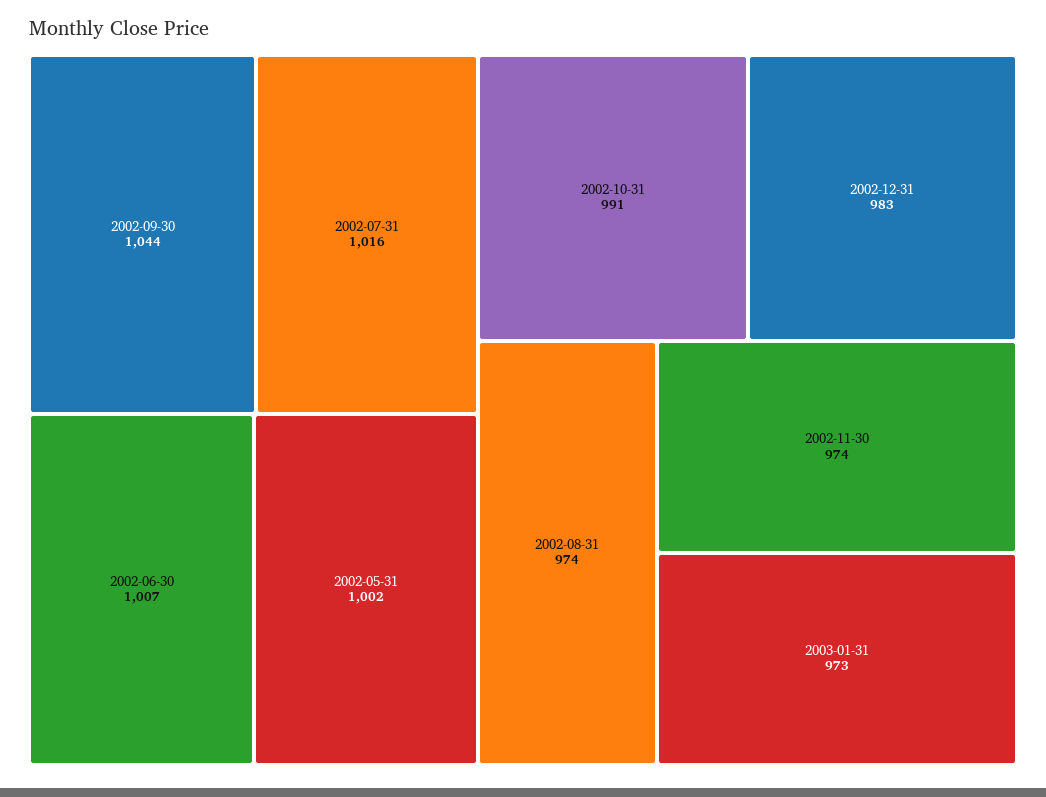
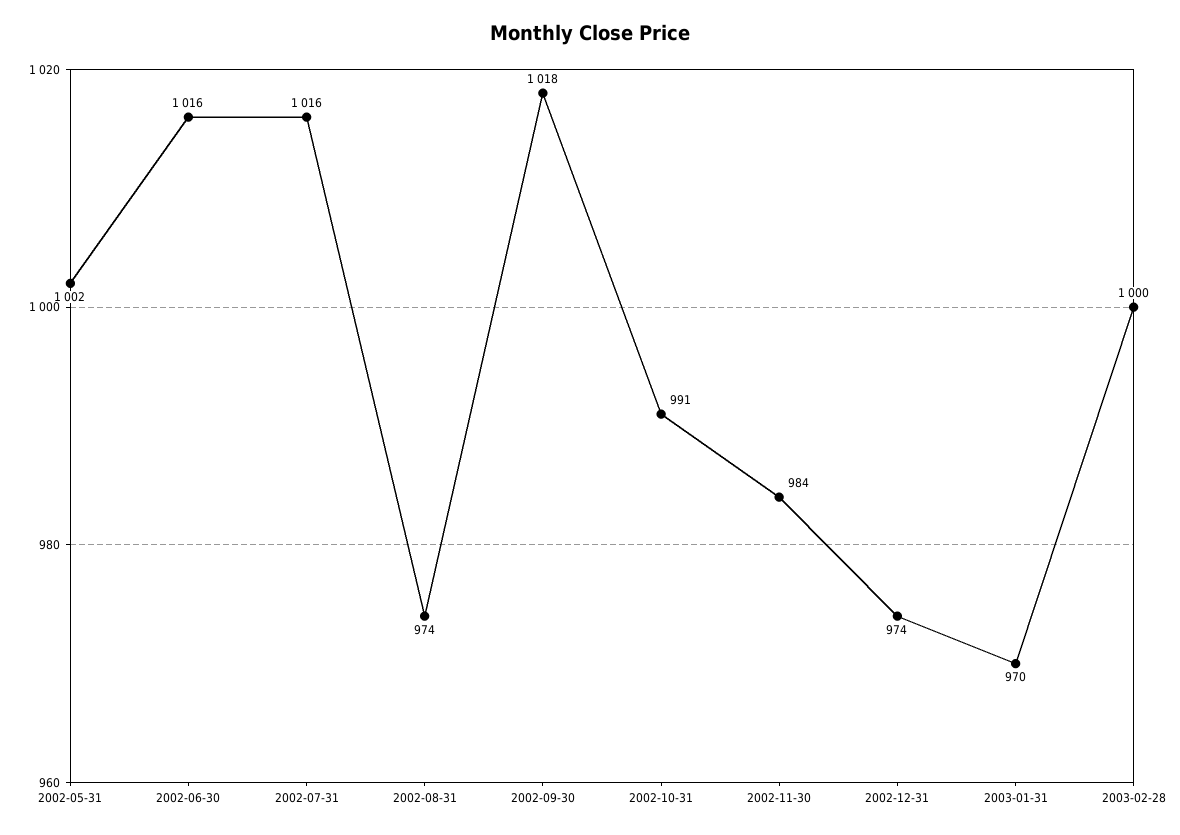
2002-09-30: 1044 -> 1018
2002-06-30: 1007 -> 1016
2002-12-31: 983 -> 974
2002-11-30: 974 -> 984
2003-01-31: 973 -> 970
2003-02-28: none -> 1000

